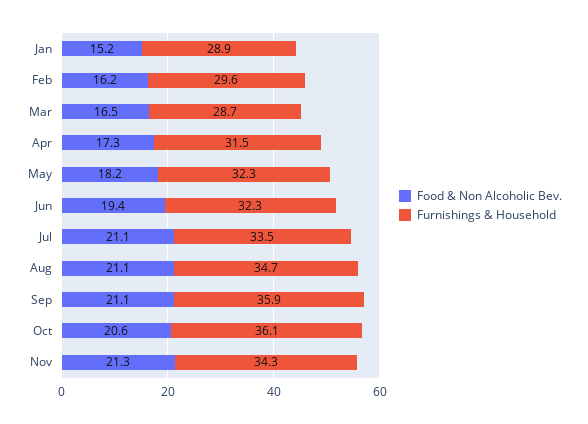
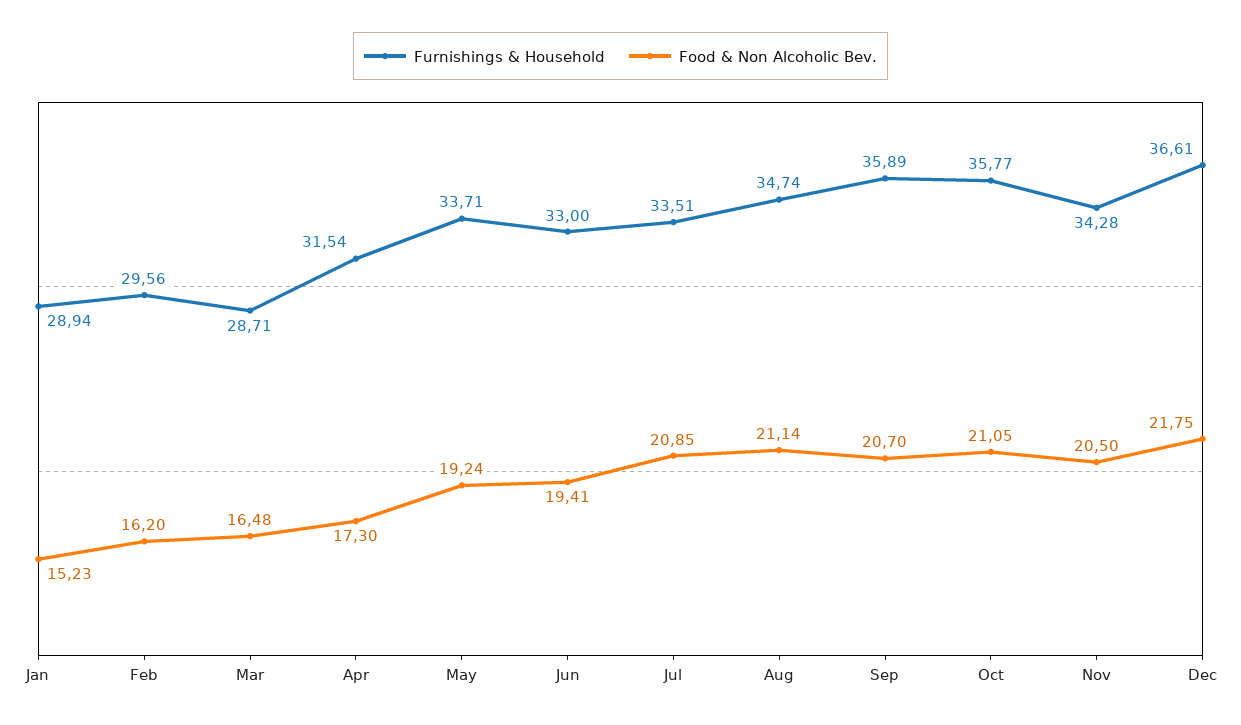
Food & Non Alcoholic Bev., May: 18.2 -> 19.24
Furnishings & Household, May: 32.3 -> 33.71
Furnishings & Household, Jun: 32.3 -> 33
Food & Non Alcoholic Bev., Jul: 21.1 -> 20.85
Food & Non Alcoholic Bev., Sep: 21.1 -> 20.7
Food & Non Alcoholic Bev., Oct: 20.6 -> 21.05
Furnishings & Household, Oct: 36.1 -> 35.77
Food & Non Alcoholic Bev., Nov: 21.3 -> 20.5
Furnishings & Household, Dec: none -> 36.61
Food & Non Alcoholic Bev., Dec: none -> 21.75

